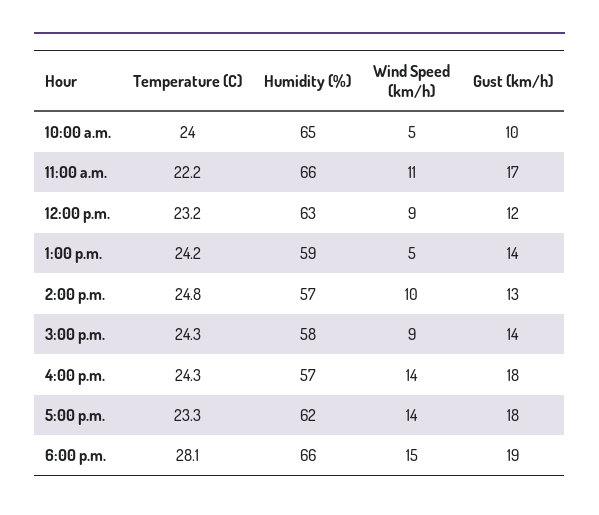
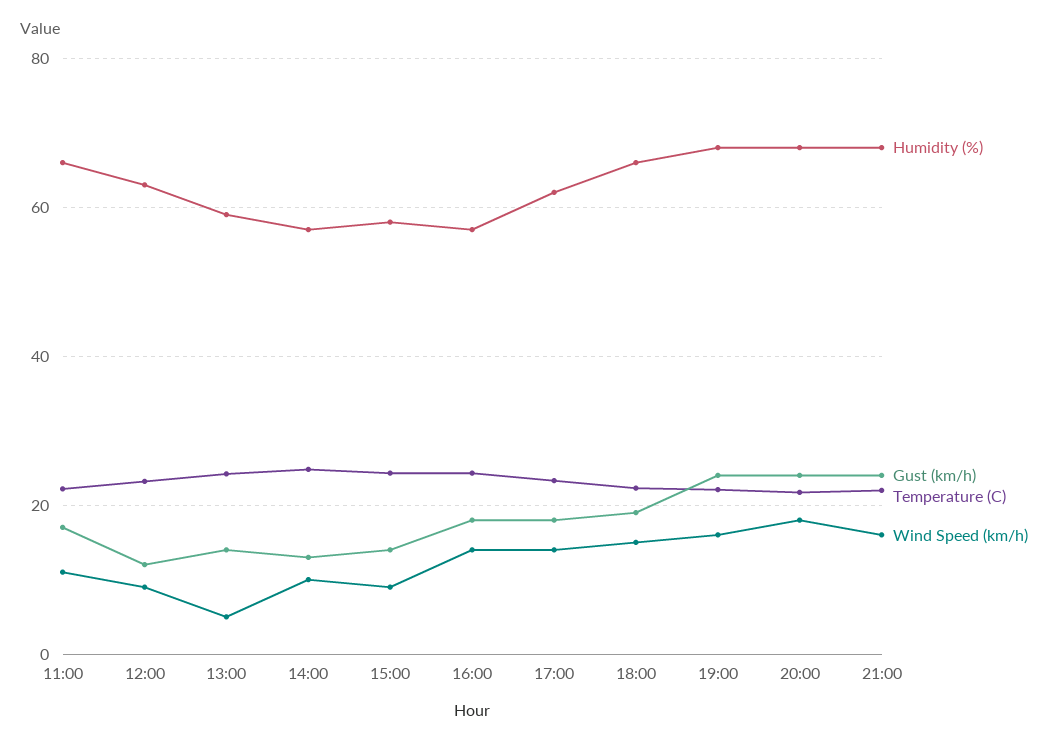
Temperature (C), 10:00 a.m.: 24 -> none
Humidity (%), 10:00 a.m.: 65 -> none
Wind Speed (km/h), 10:00 a.m.: 5 -> none
Gust (km/h), 10:00 a.m.: 10 -> none
Temperature (C), 6:00 p.m.: 28.1 -> 22
Humidity (%), 19:00: none -> 68
Gust (km/h), 19:00: none -> 24
Temperature (C), 19:00: none -> 22
Wind Speed (km/h), 19:00: none -> 16
Humidity (%), 20:00: none -> 68
Gust (km/h), 20:00: none -> 24
Temperature (C), 20:00: none -> 22
Wind Speed (km/h), 20:00: none -> 18
Humidity (%), 21:00: none -> 68
Gust (km/h), 21:00: none -> 24
Temperature (C), 21:00: none -> 22
Wind Speed (km/h), 21:00: none -> 16

